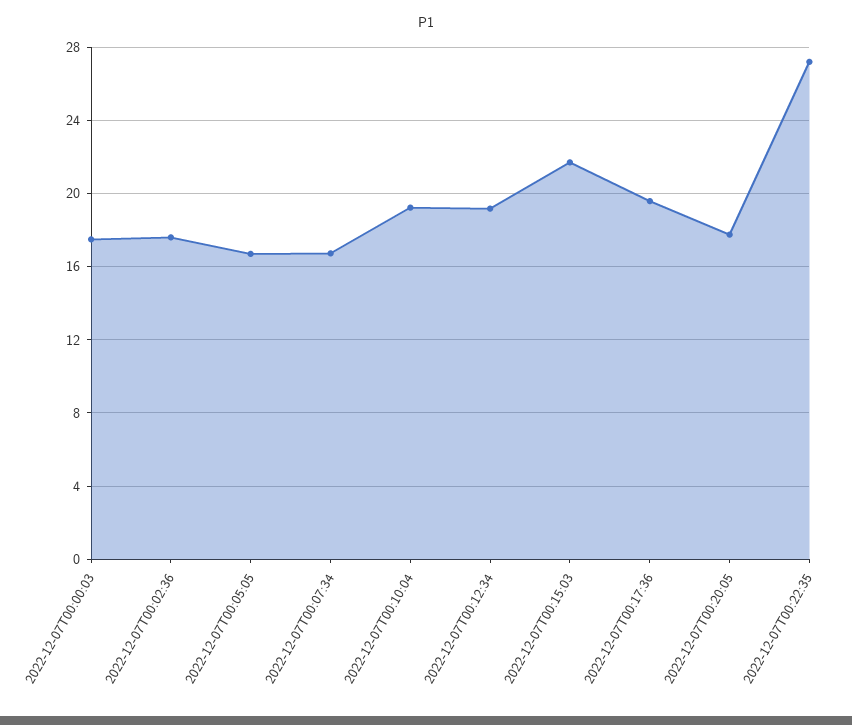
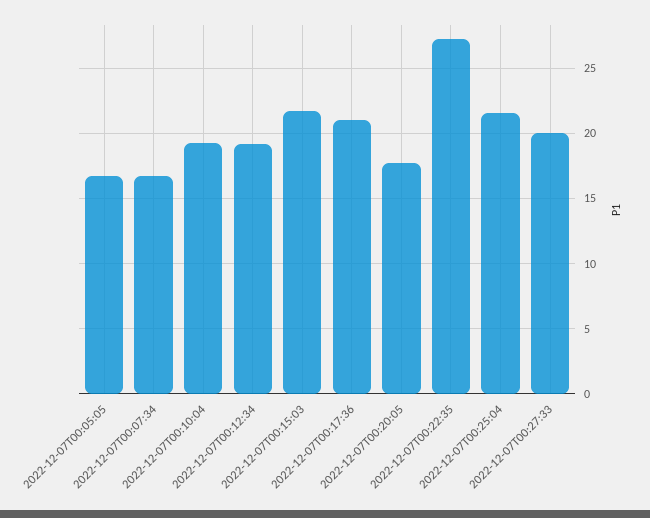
2022-12-07T00:00:03: 17.5 -> none
2022-12-07T00:02:36: 17.5 -> none
2022-12-07T00:17:36: 19.5 -> 21
2022-12-07T00:25:04: none -> 21.5
2022-12-07T00:27:33: none -> 20

